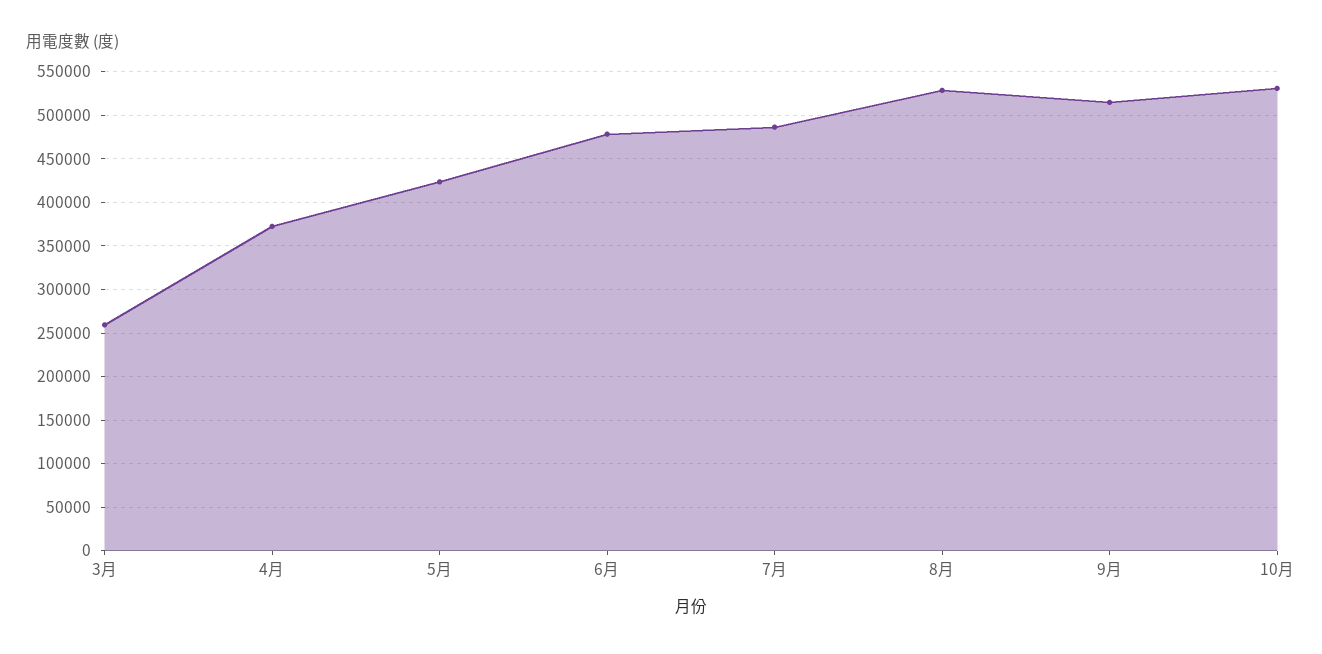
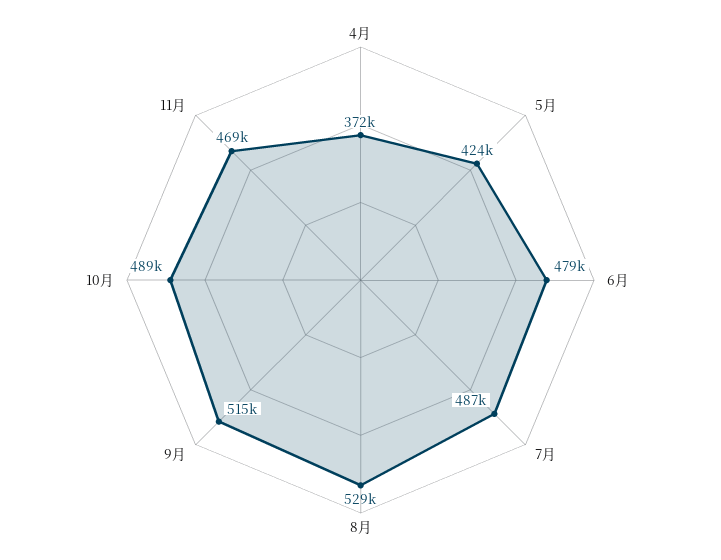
3月: 260000 -> none
10月: 530000 -> 489000
11月: none -> 469000

